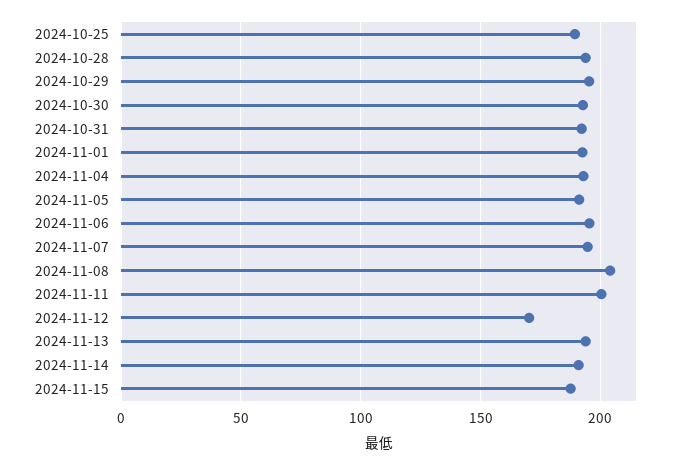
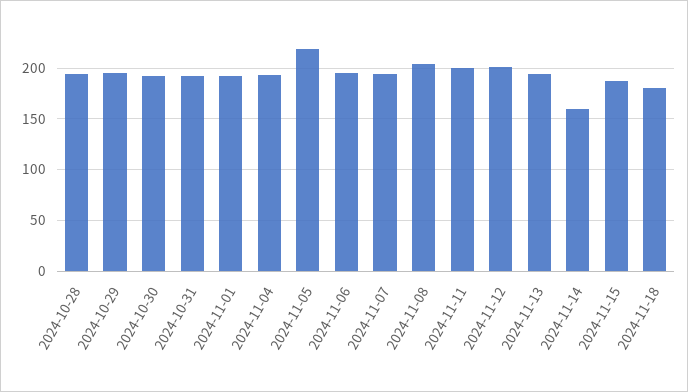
2024-10-25: 190 -> none
2024-11-05: 190 -> 220
2024-11-12: 170 -> 200
2024-11-14: 190 -> 160
2024-11-18: none -> 180

